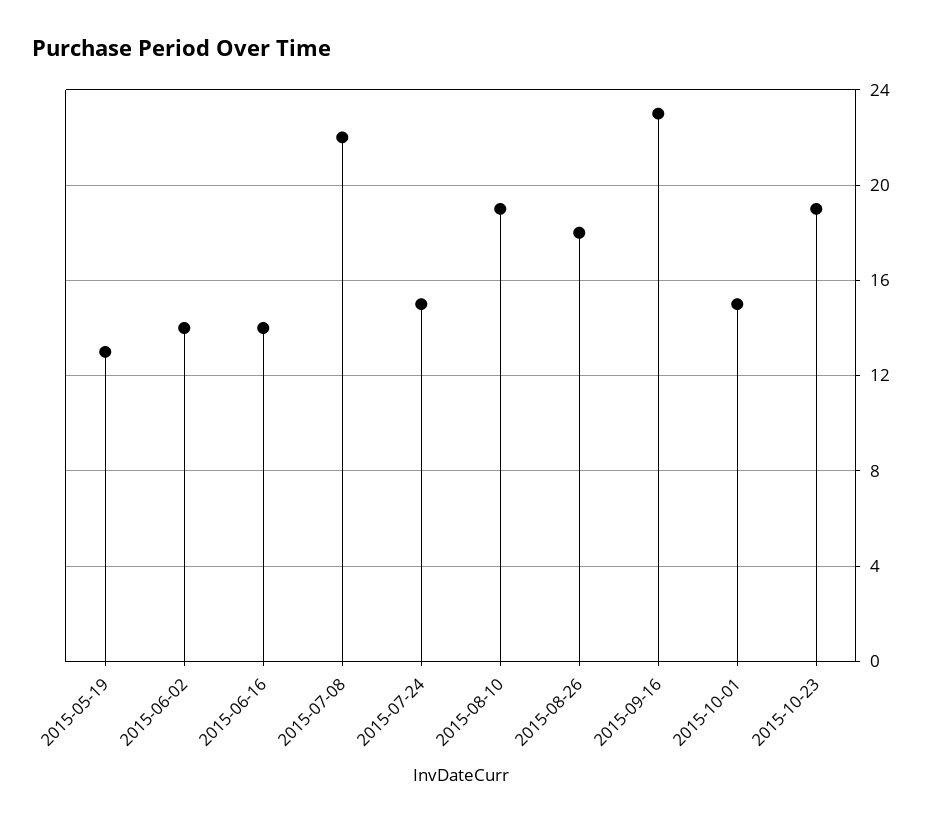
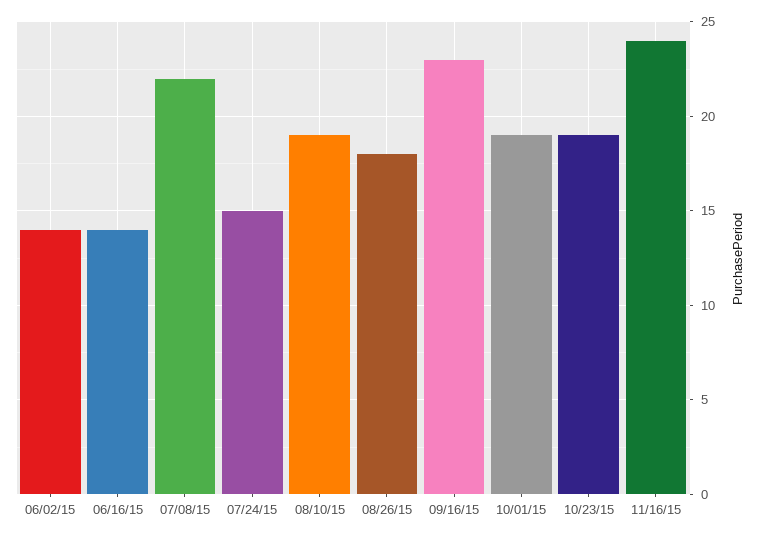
2015-05-19: 13 -> none
2015-10-01: 15 -> 19
11/16/15: none -> 24

